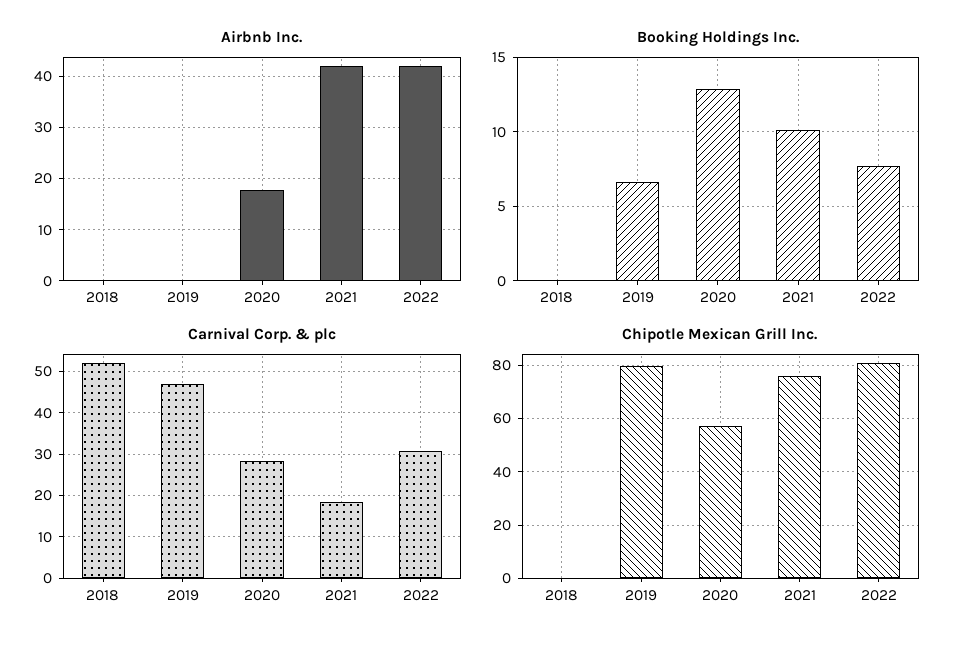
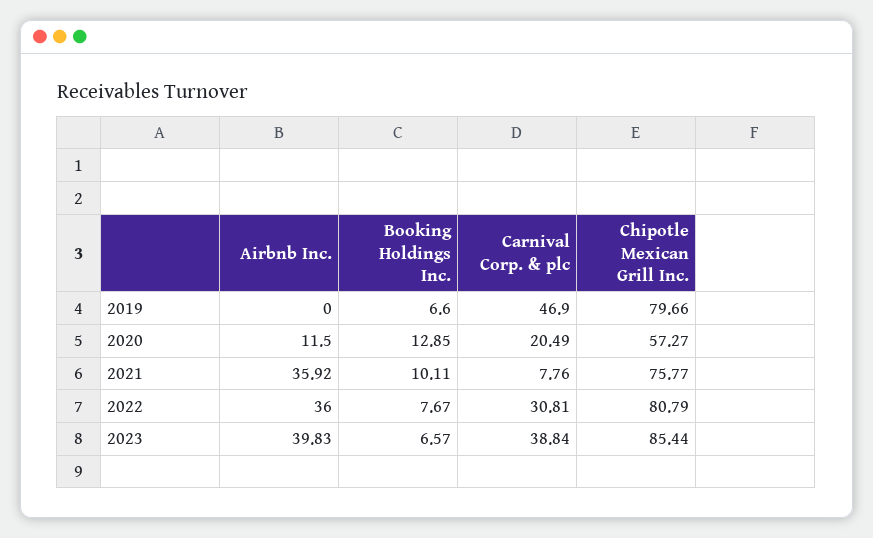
Airbnb Inc., 2018: 0 -> none
Airbnb Inc., 2020: 18 -> 11.5
Airbnb Inc., 2021: 42 -> 35.92
Airbnb Inc., 2022: 42 -> 36
Booking Holdings Inc., 2018: 0 -> none
Carnival Corp. & plc, 2018: 52 -> none
Carnival Corp. & plc, 2020: 28 -> 20.49
Carnival Corp. & plc, 2021: 18 -> 7.76
Chipotle Mexican Grill Inc., 2018: 0 -> none
Airbnb Inc., 2023: none -> 39.83
Booking Holdings Inc., 2023: none -> 6.57
Carnival Corp. & plc, 2023: none -> 38.84
Chipotle Mexican Grill Inc., 2023: none -> 85.44

